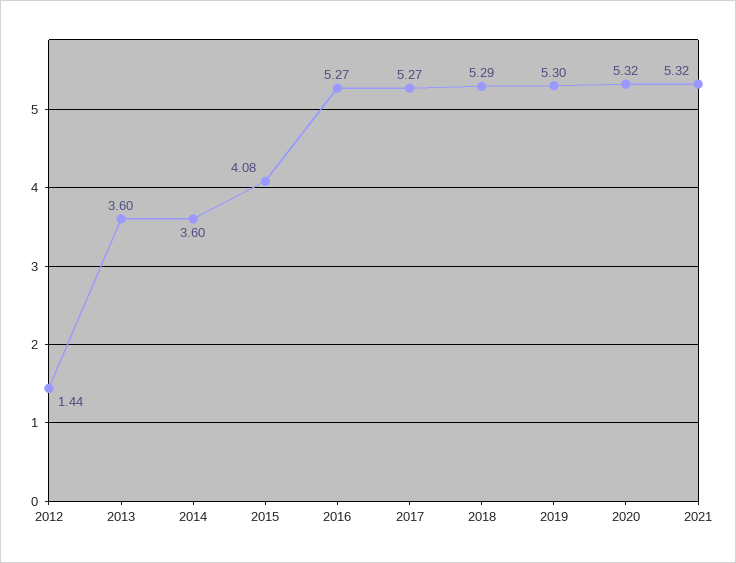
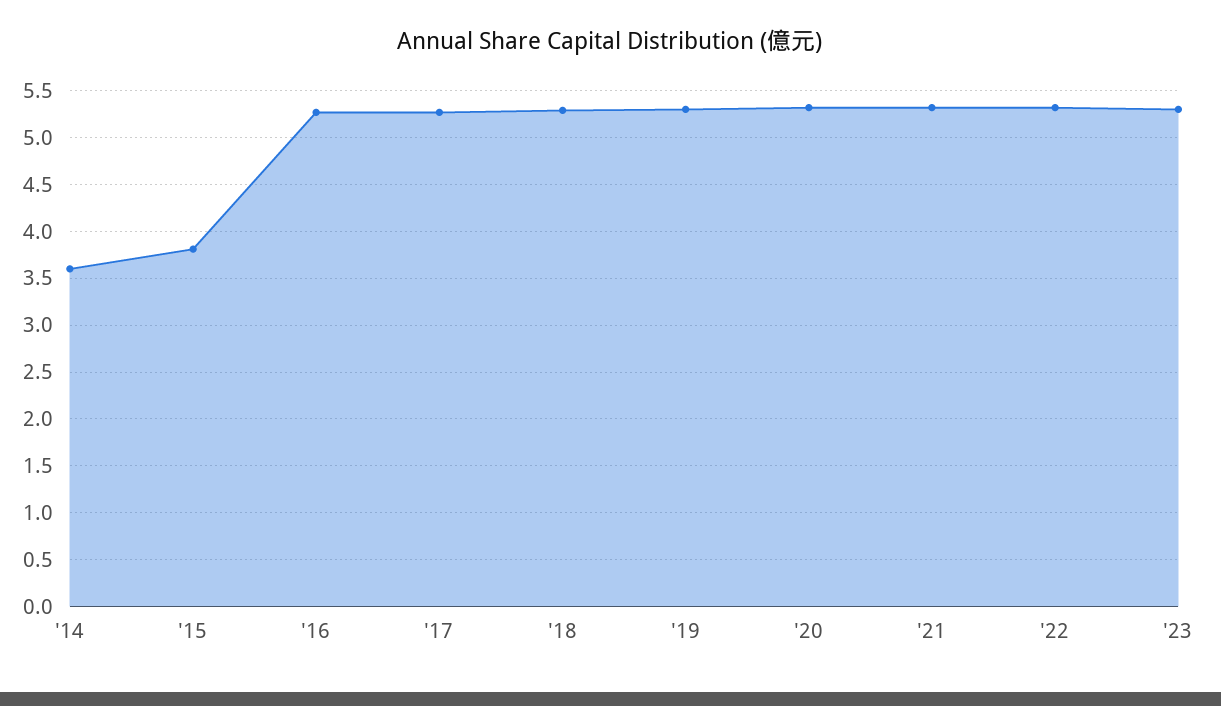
2012: 1.44 -> none
2013: 3.6 -> none
2015: 4.08 -> 3.8
'22: none -> 5.3
'23: none -> 5.3

